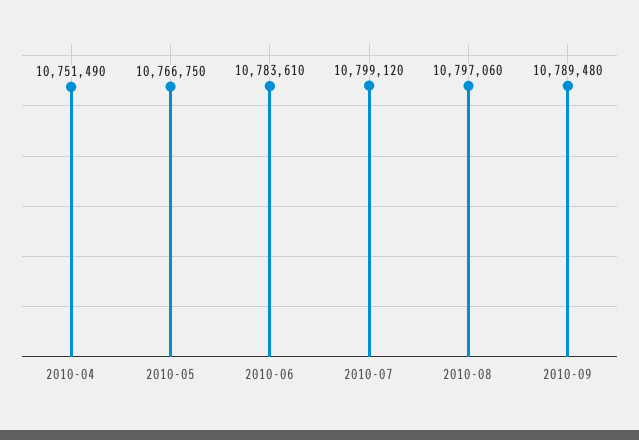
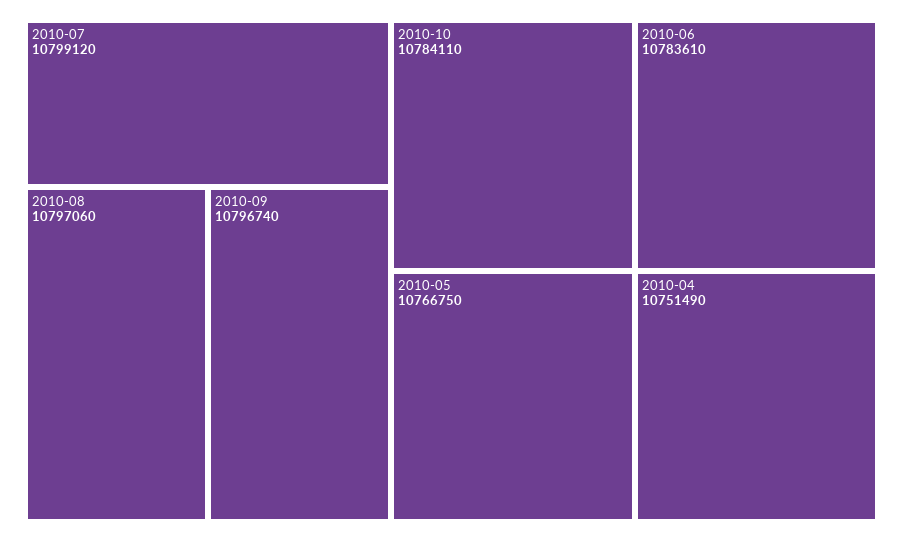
2010-09: 10789480 -> 10796740
2010-10: none -> 10784110

